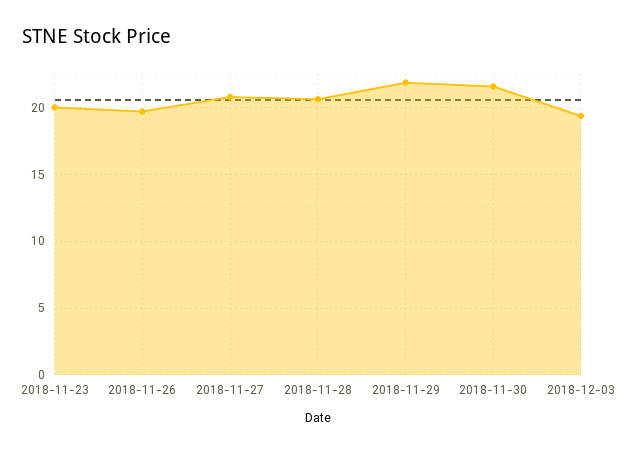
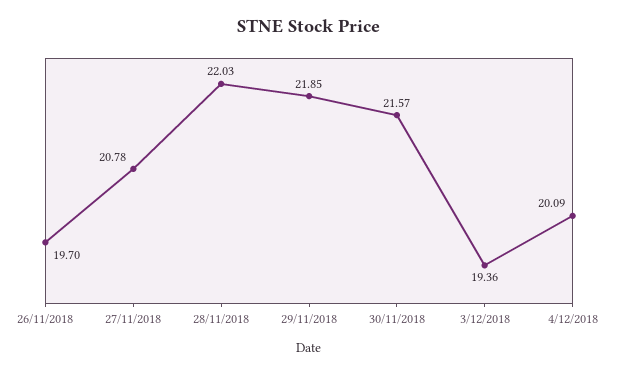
2018-11-23: 20 -> none
2018-11-28: 20.5 -> 22.03
4/12/2018: none -> 20.09

